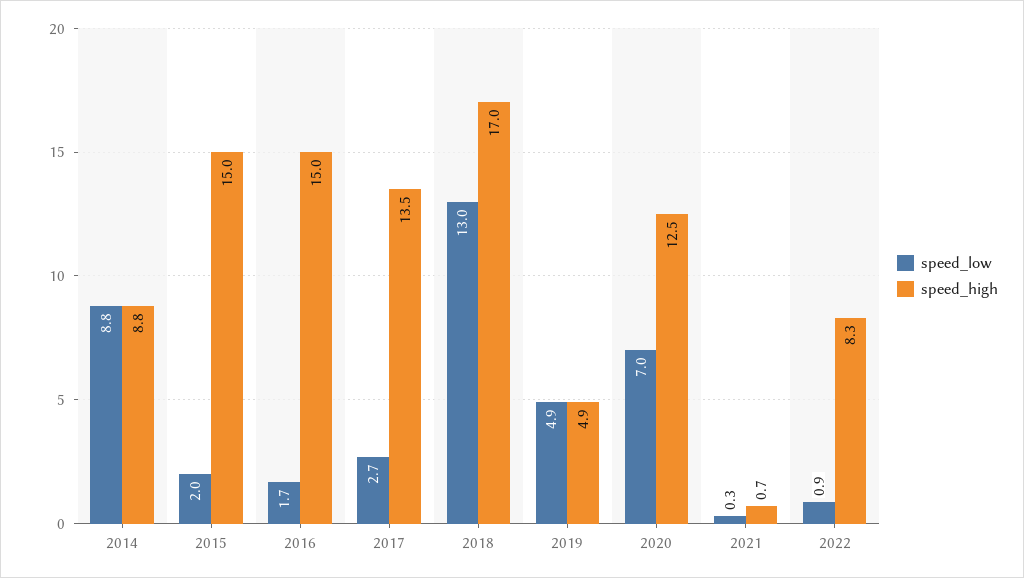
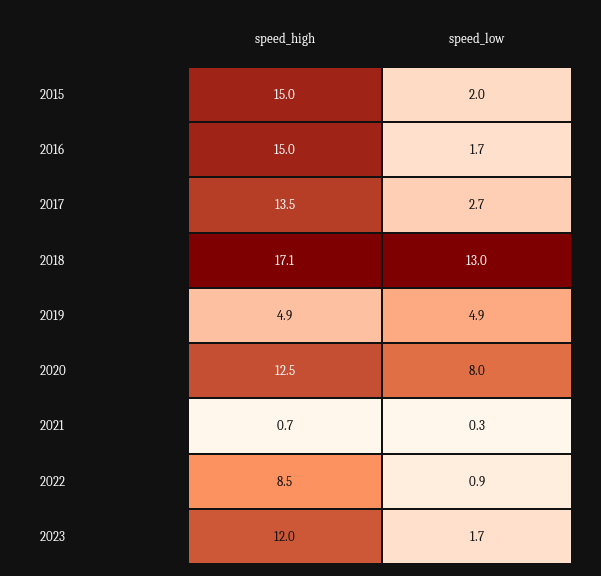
speed_low, 2014: 8.8 -> none
speed_high, 2014: 8.8 -> none
speed_high, 2018: 17 -> 17.1
speed_low, 2020: 7 -> 8
speed_high, 2022: 8.3 -> 8.5
speed_high, 2023: none -> 12
speed_low, 2023: none -> 1.7

